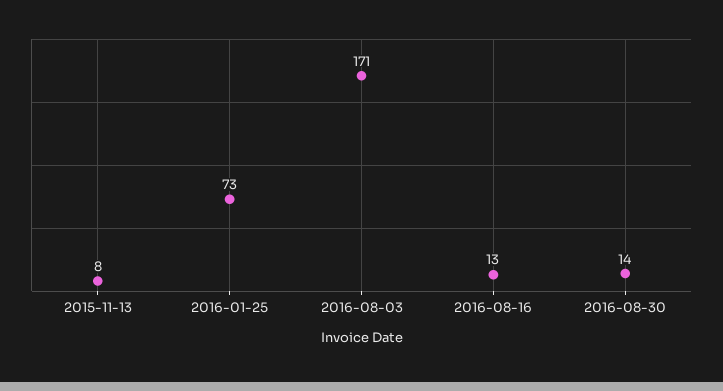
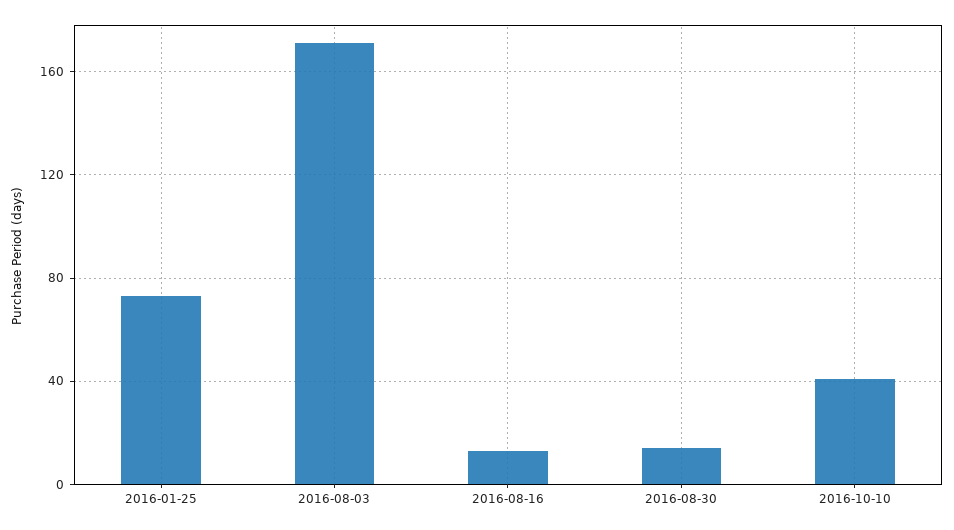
2015-11-13: 8 -> none
2016-10-10: none -> 40

